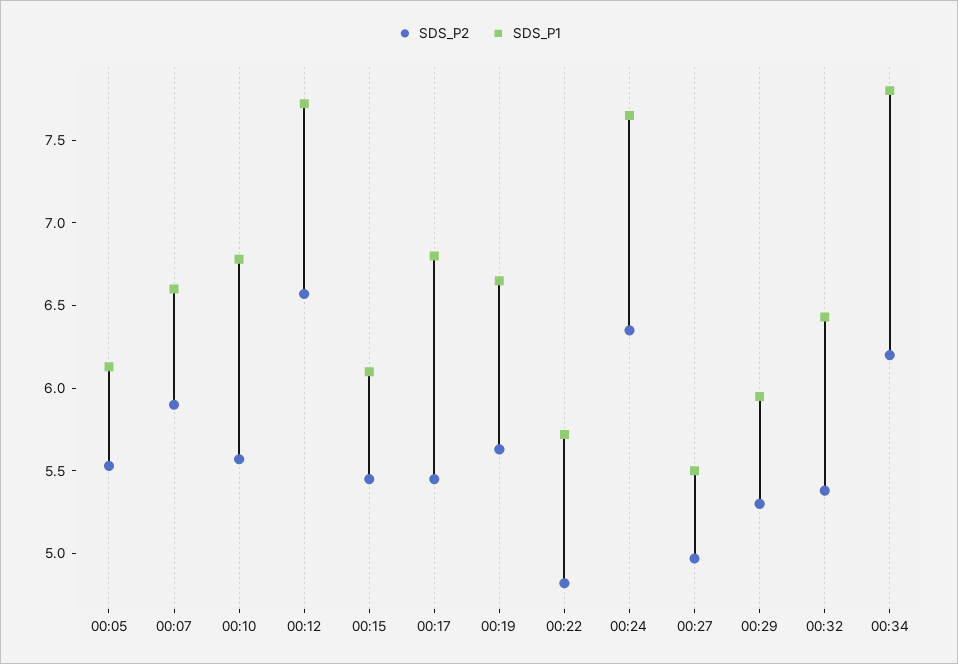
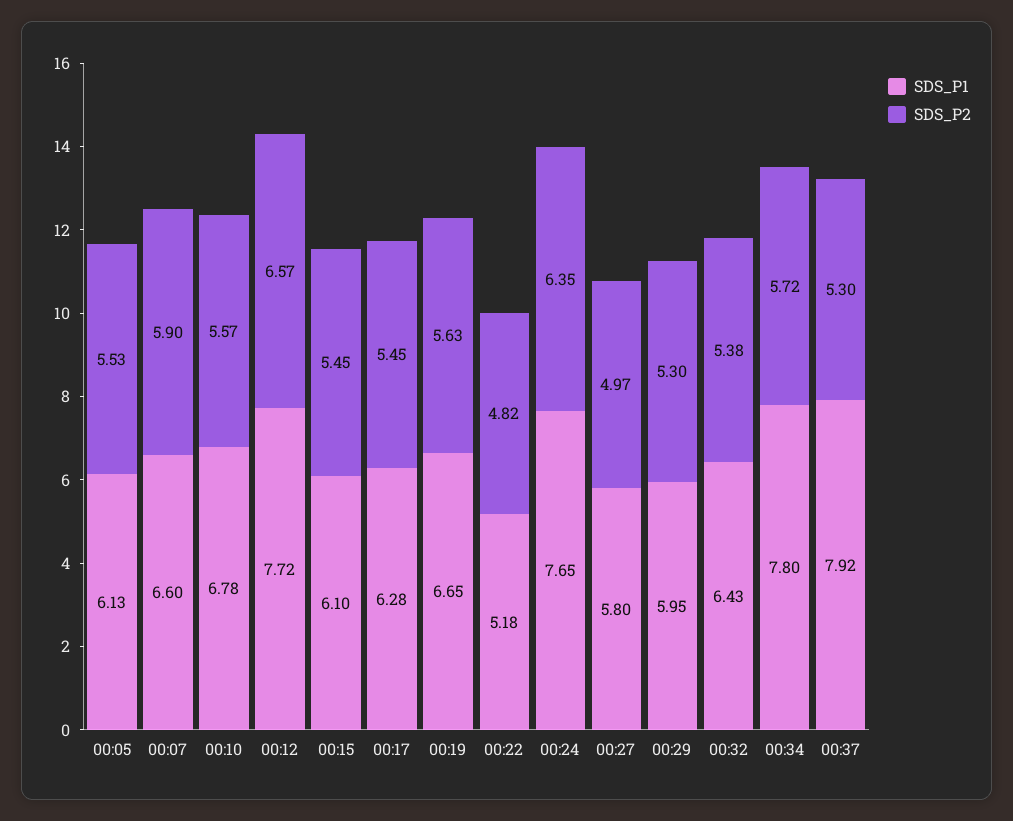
SDS_P1, 00:17: 6.8 -> 6.28
SDS_P1, 00:22: 5.7 -> 5.18
SDS_P1, 00:27: 5.5 -> 5.8
SDS_P2, 00:34: 6.2 -> 5.72
SDS_P1, 00:37: none -> 7.92
SDS_P2, 00:37: none -> 5.3

